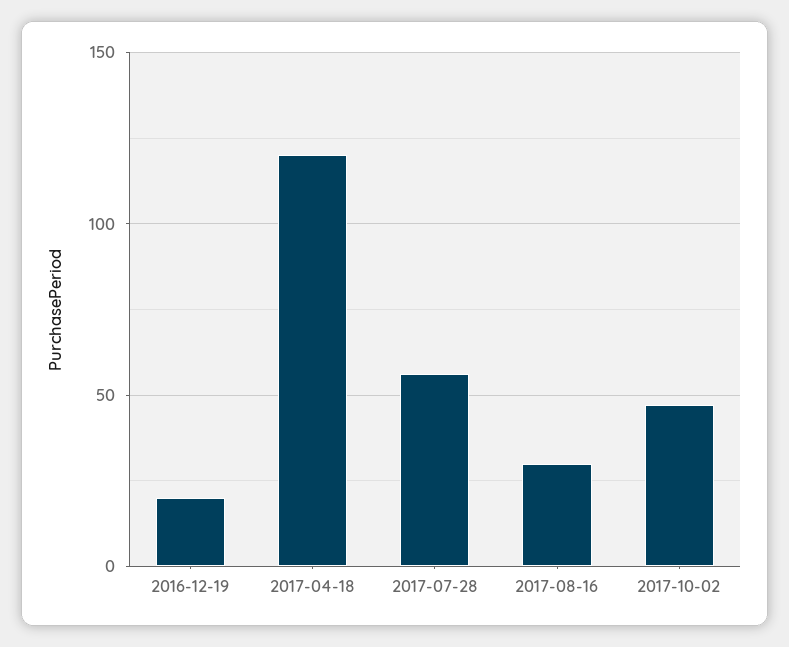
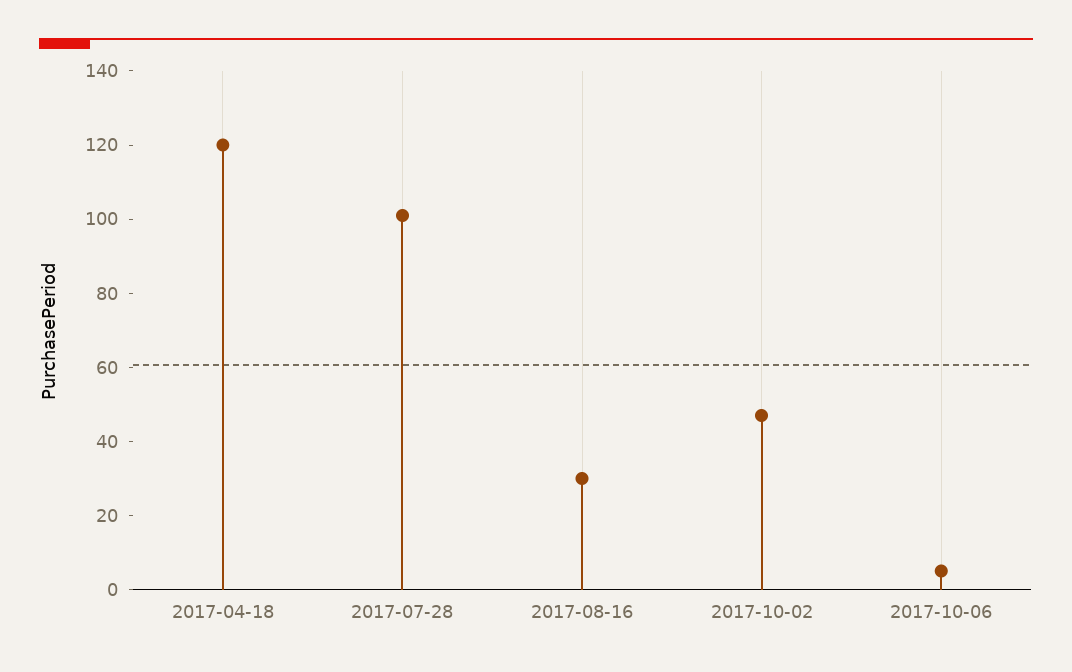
2016-12-19: 20 -> none
2017-07-28: 55 -> 100
2017-10-06: none -> 5

